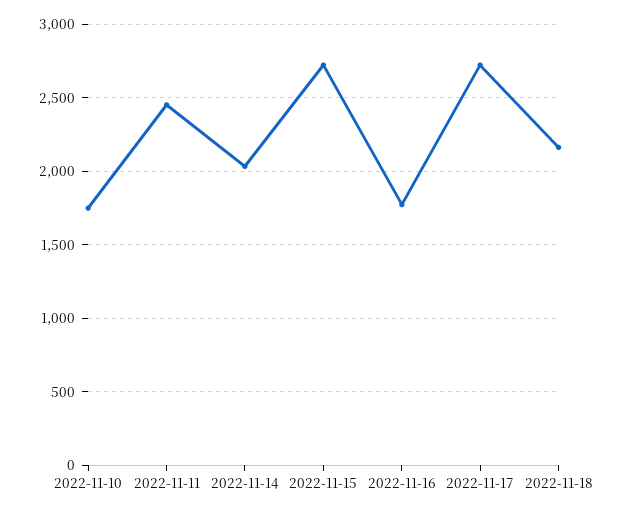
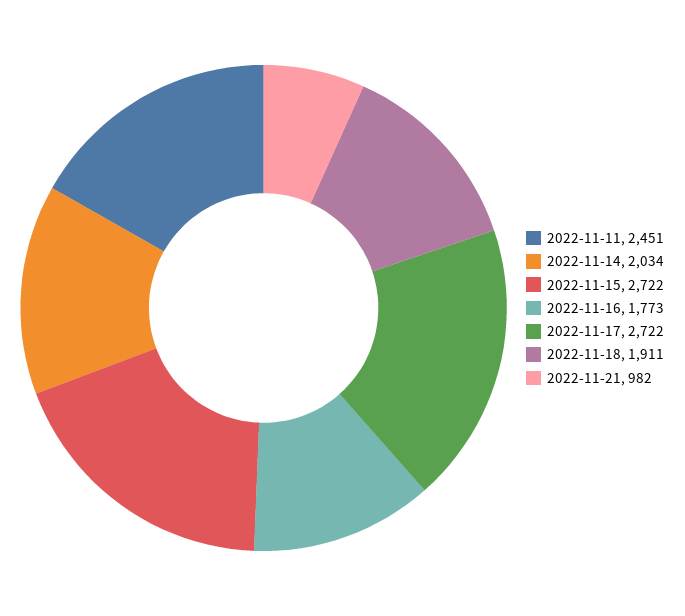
2022-11-10: 1750 -> none
2022-11-18: 2150 -> 1911
2022-11-21: none -> 982

